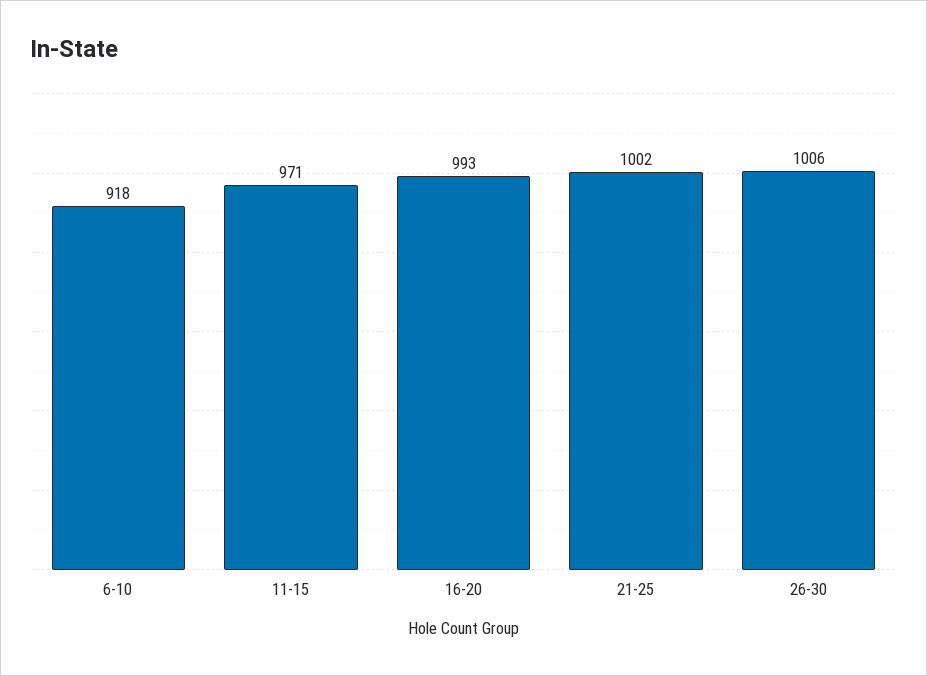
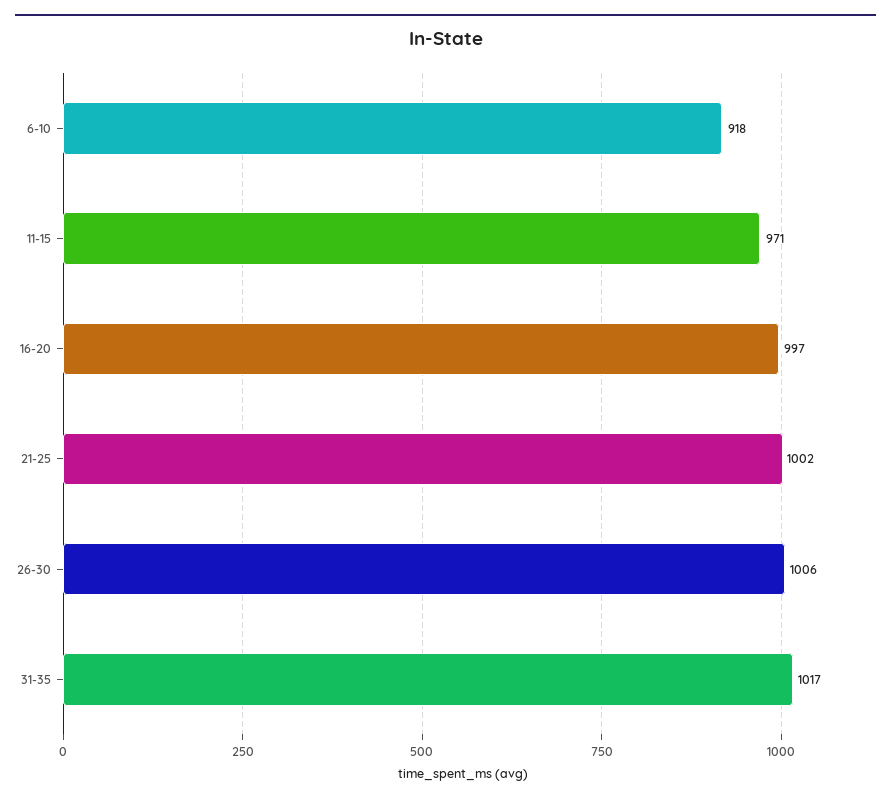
16-20: 993 -> 997
31-35: none -> 1017

